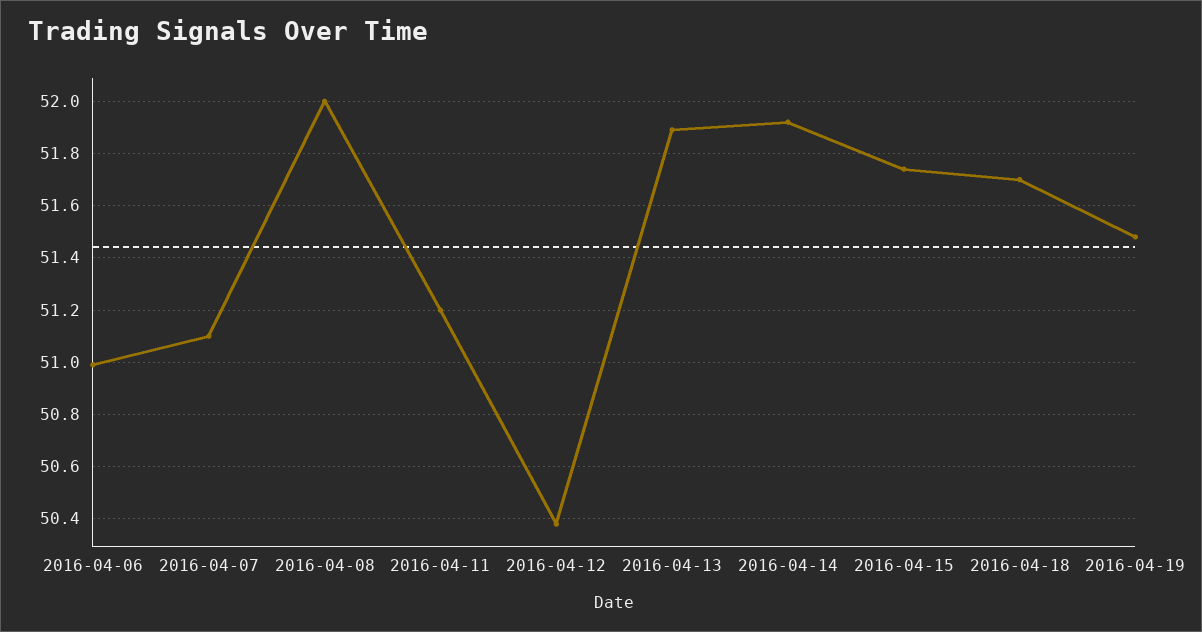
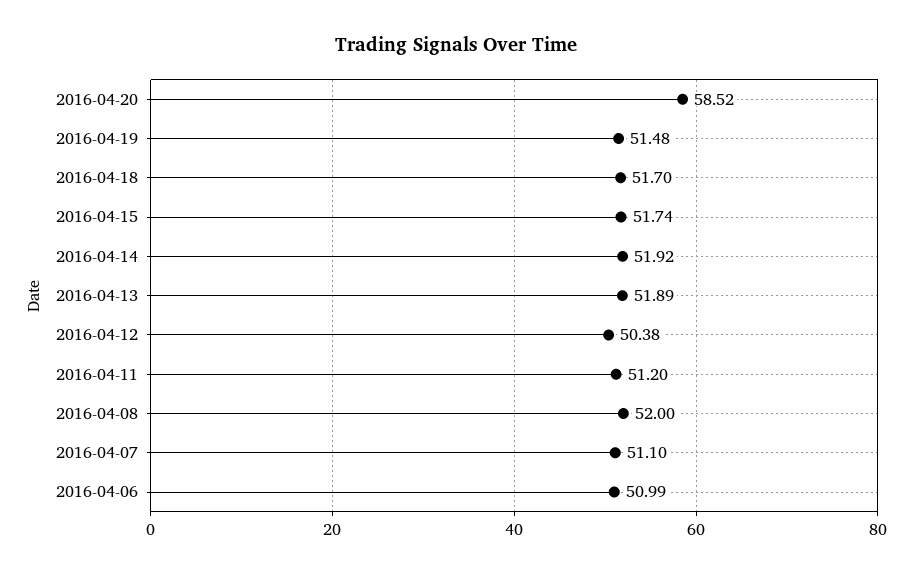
2016-04-20: none -> 58.52

